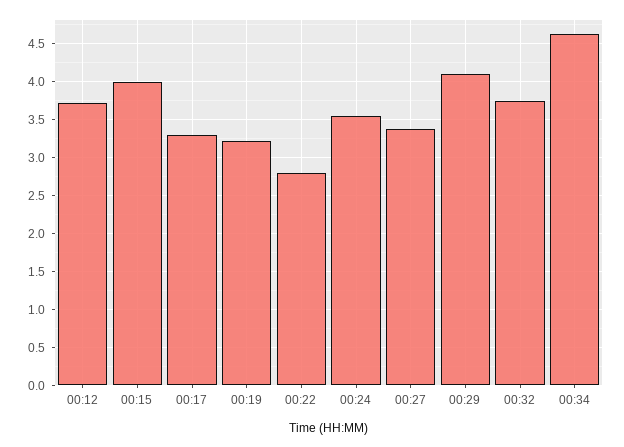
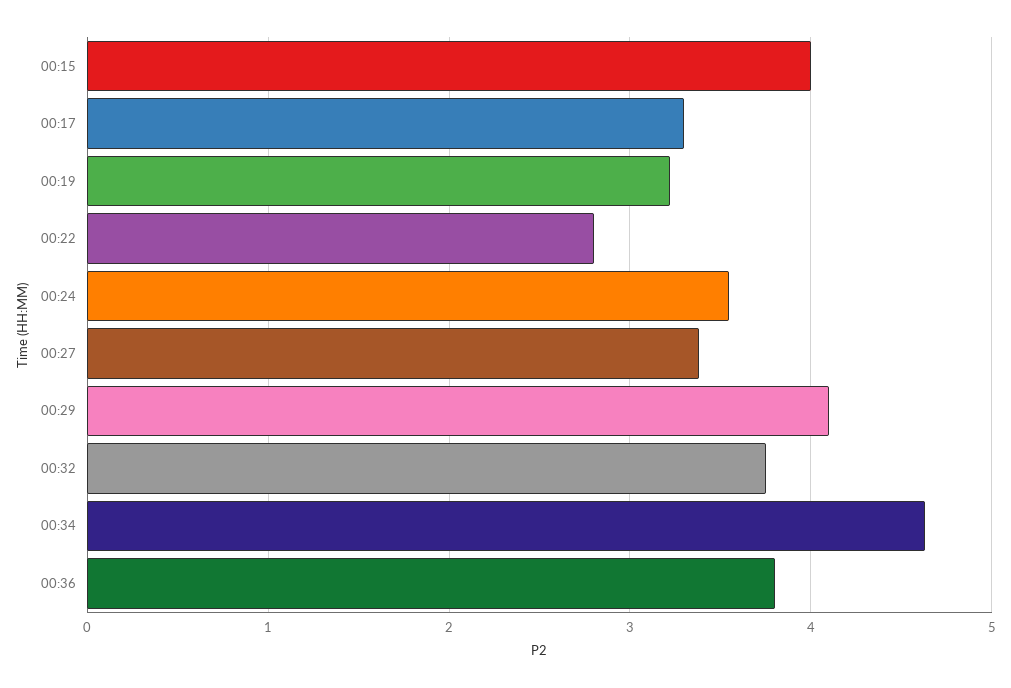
00:12: 3.7 -> none
00:36: none -> 3.8

